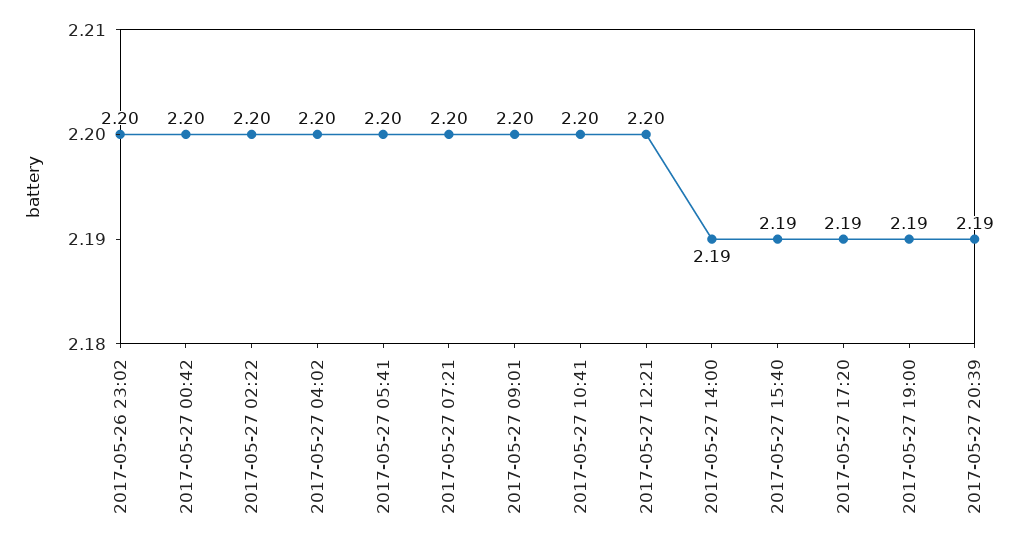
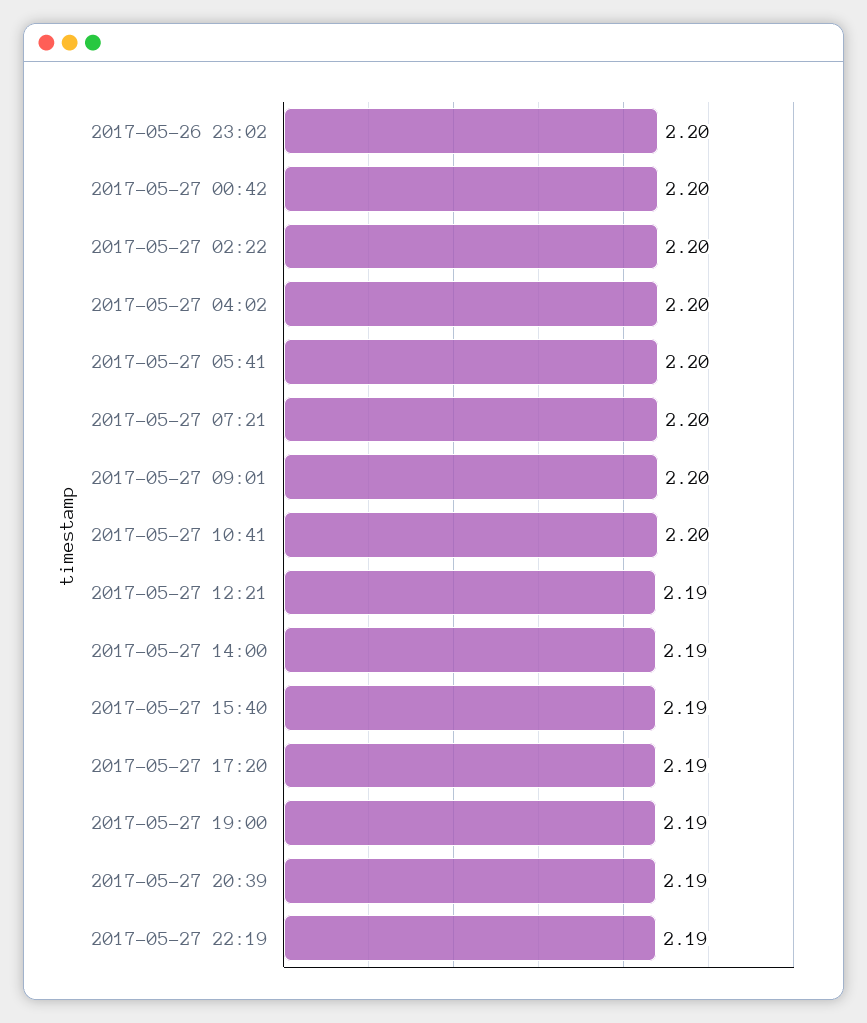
2017-05-27 12:21: 2.2 -> 2.19
2017-05-27 22:19: none -> 2.19

